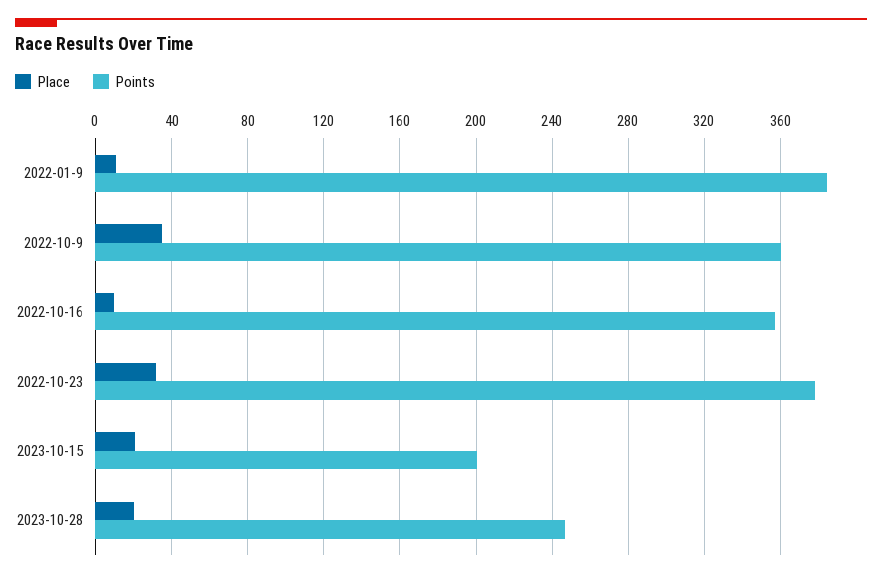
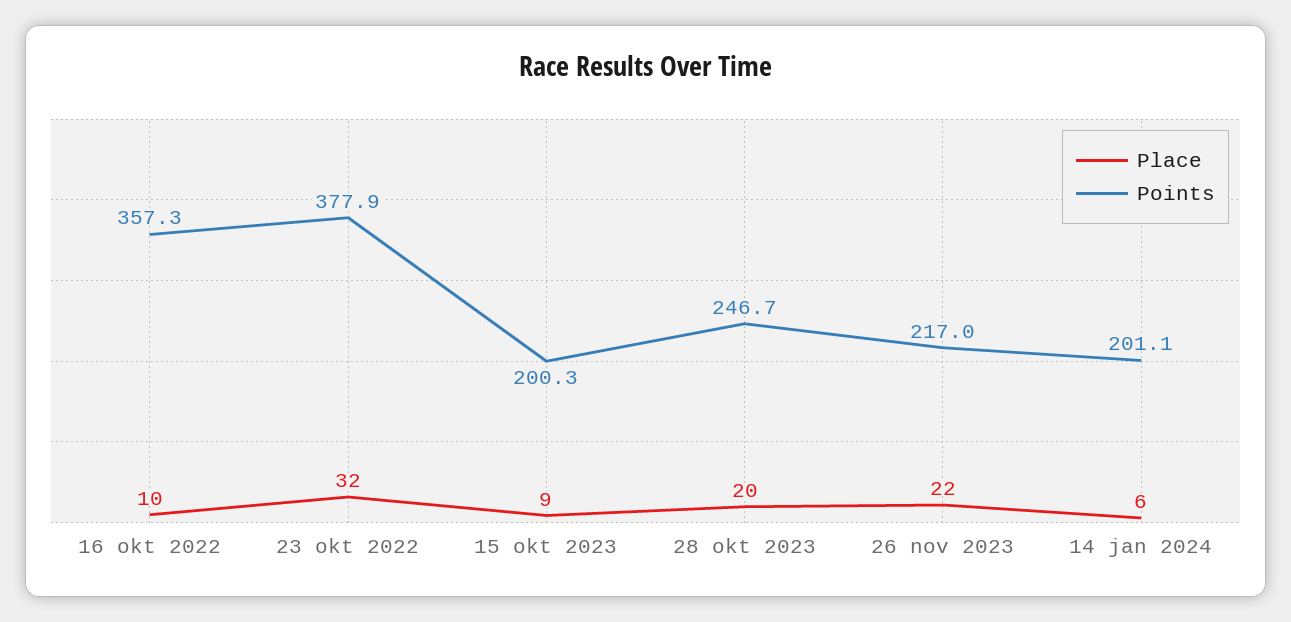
Place, 2022-01-9: 10 -> none
Points, 2022-01-9: 385 -> none
Place, 2022-10-9: 35 -> none
Points, 2022-10-9: 360 -> none
Place, 2023-10-15: 20 -> 9
Place, 26 nov 2023: none -> 22
Points, 26 nov 2023: none -> 217
Place, 14 jan 2024: none -> 6
Points, 14 jan 2024: none -> 201.1

